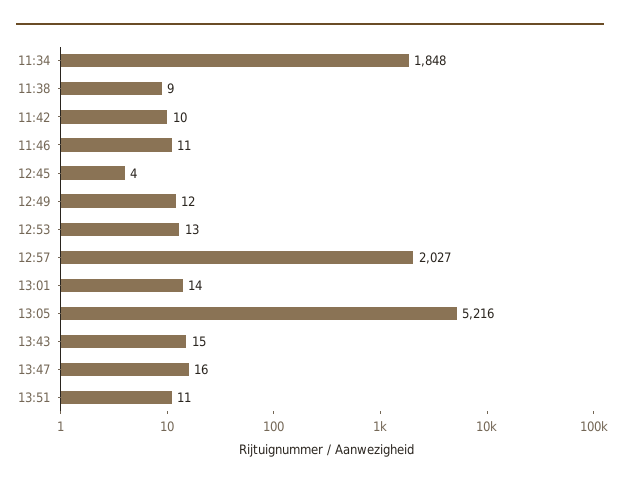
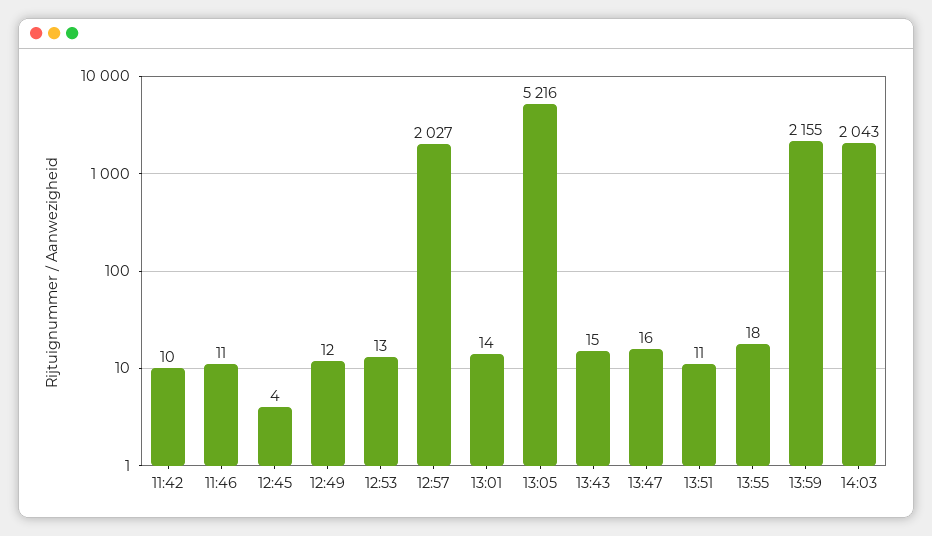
11:34: 1848 -> none
11:38: 9 -> none
13:55: none -> 18
13:59: none -> 2155
14:03: none -> 2043

